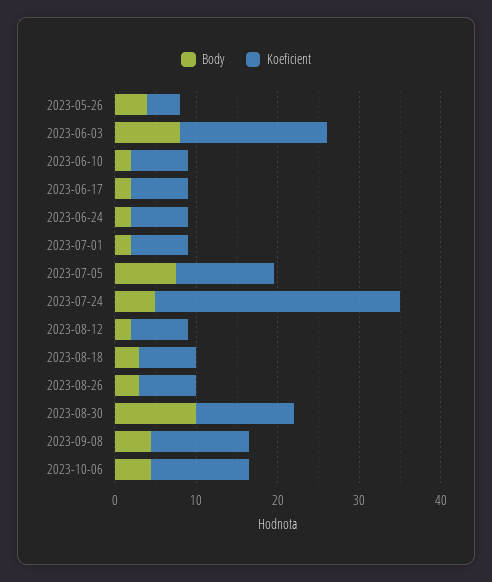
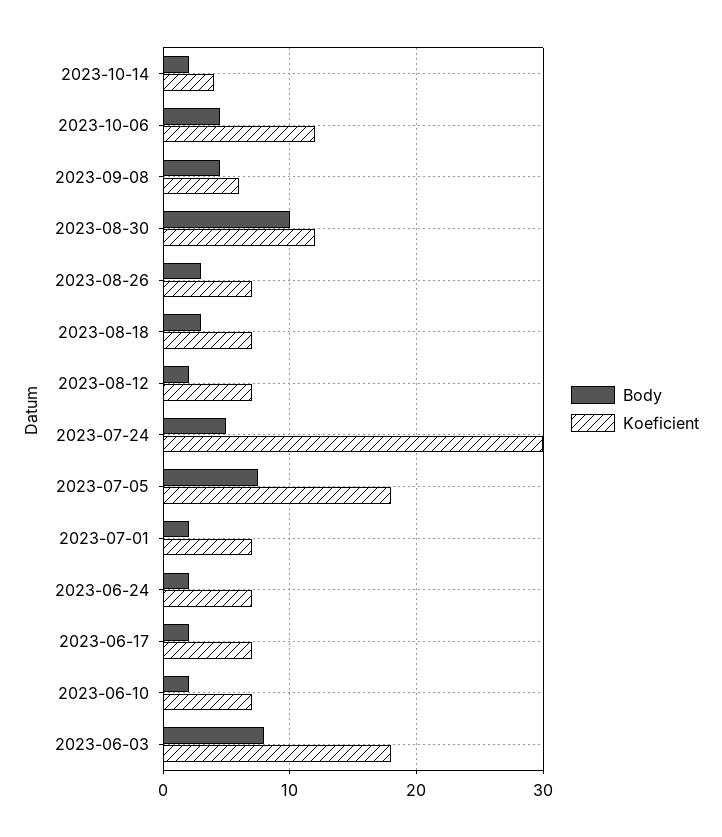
Body, 2023-05-26: 4 -> none
Koeficient, 2023-05-26: 4 -> none
Koeficient, 2023-07-05: 12 -> 18
Koeficient, 2023-09-08: 12 -> 6
Body, 2023-10-14: none -> 2
Koeficient, 2023-10-14: none -> 4

